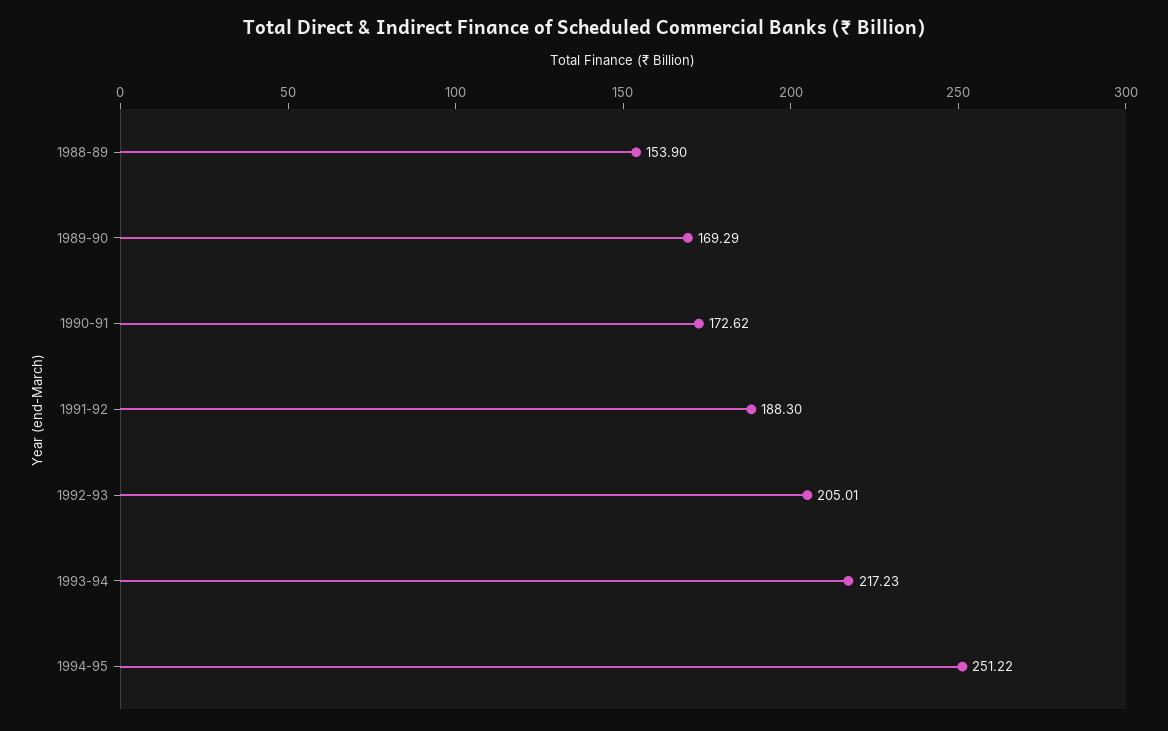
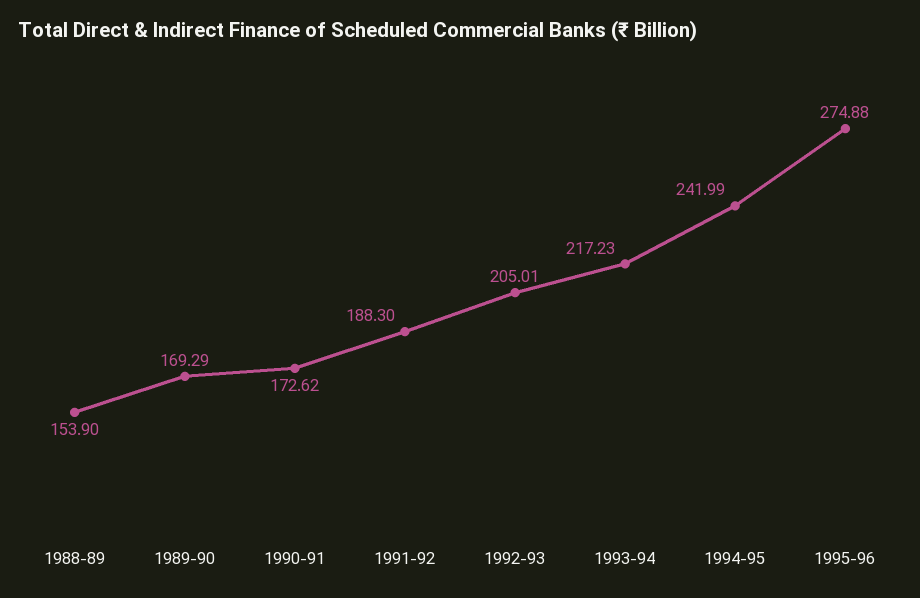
1994-95: 251.22 -> 241.99
1995-96: none -> 274.88

